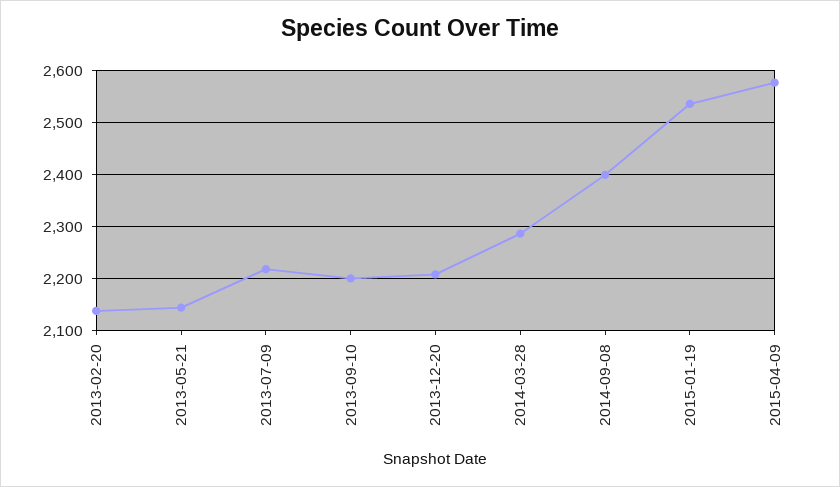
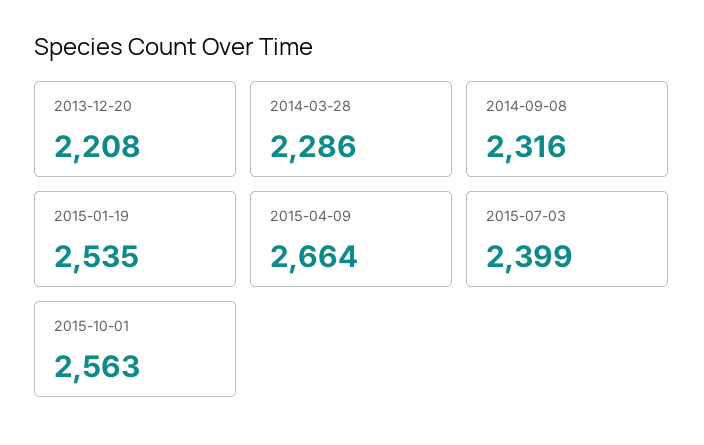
2013-02-20: 2140 -> none
2013-05-21: 2140 -> none
2013-07-09: 2220 -> none
2013-09-10: 2200 -> none
2014-09-08: 2400 -> 2316
2015-04-09: 2580 -> 2664
2015-07-03: none -> 2399
2015-10-01: none -> 2563

